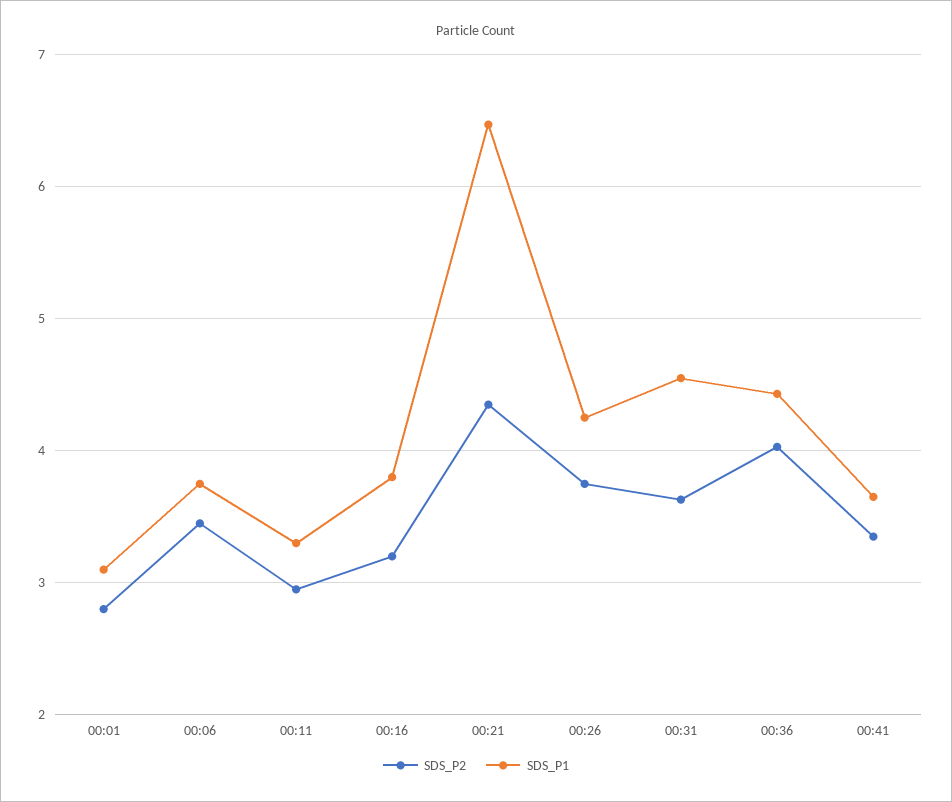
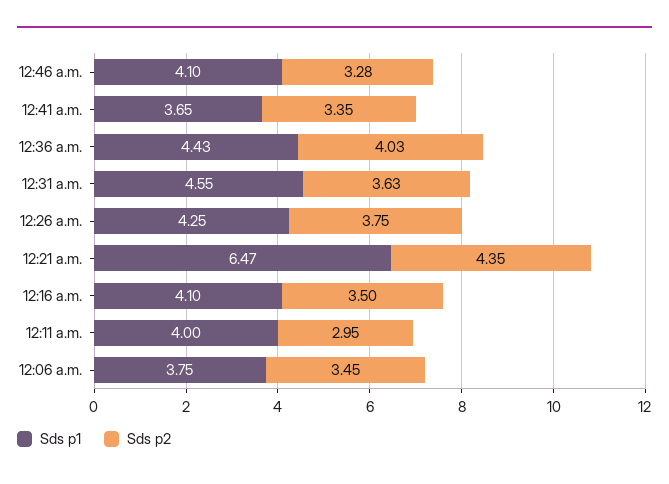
SDS_P2, 00:01: 2.8 -> none
SDS_P1, 00:01: 3.1 -> none
SDS_P1, 00:11: 3.3 -> 4
SDS_P2, 00:16: 3.2 -> 3.5
SDS_P1, 00:16: 3.8 -> 4.1
SDS_P1, 12:46 a.m.: none -> 4.1
SDS_P2, 12:46 a.m.: none -> 3.28

